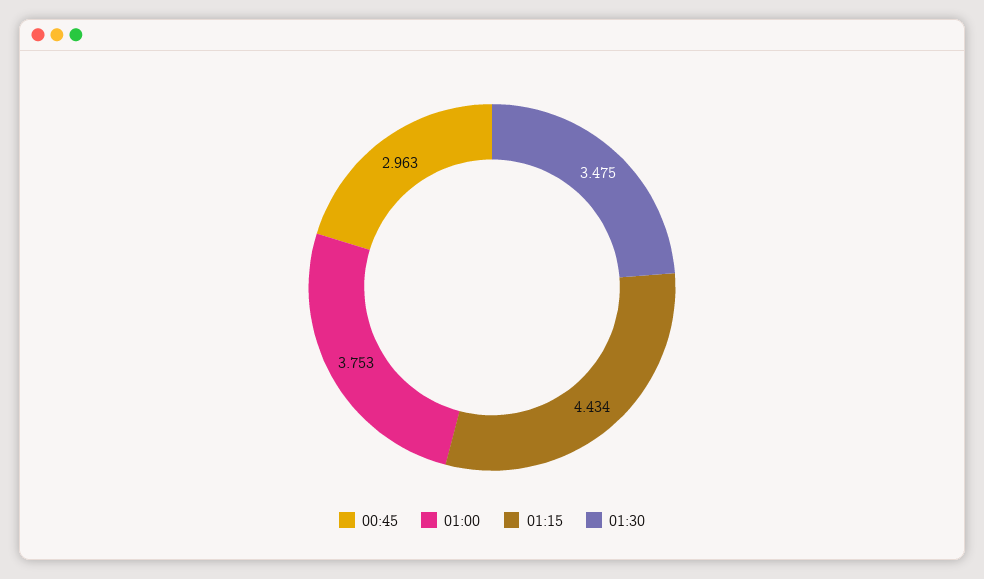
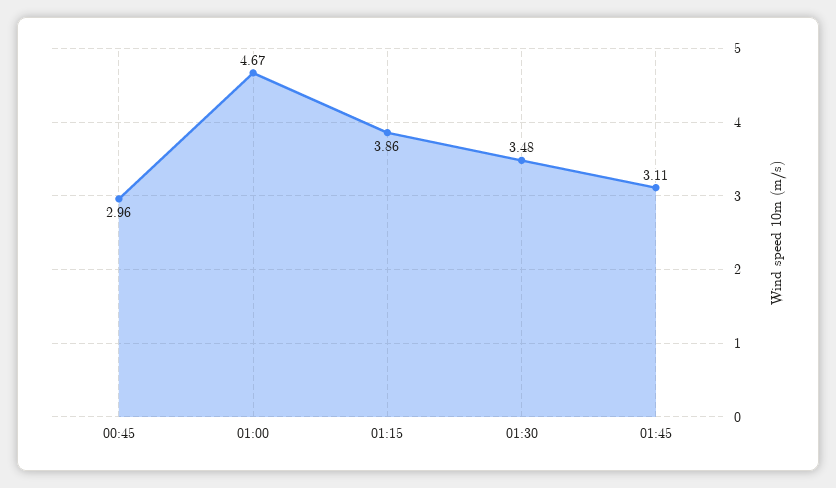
01:00: 3.753 -> 4.67
01:15: 4.434 -> 3.86
01:45: none -> 3.11

